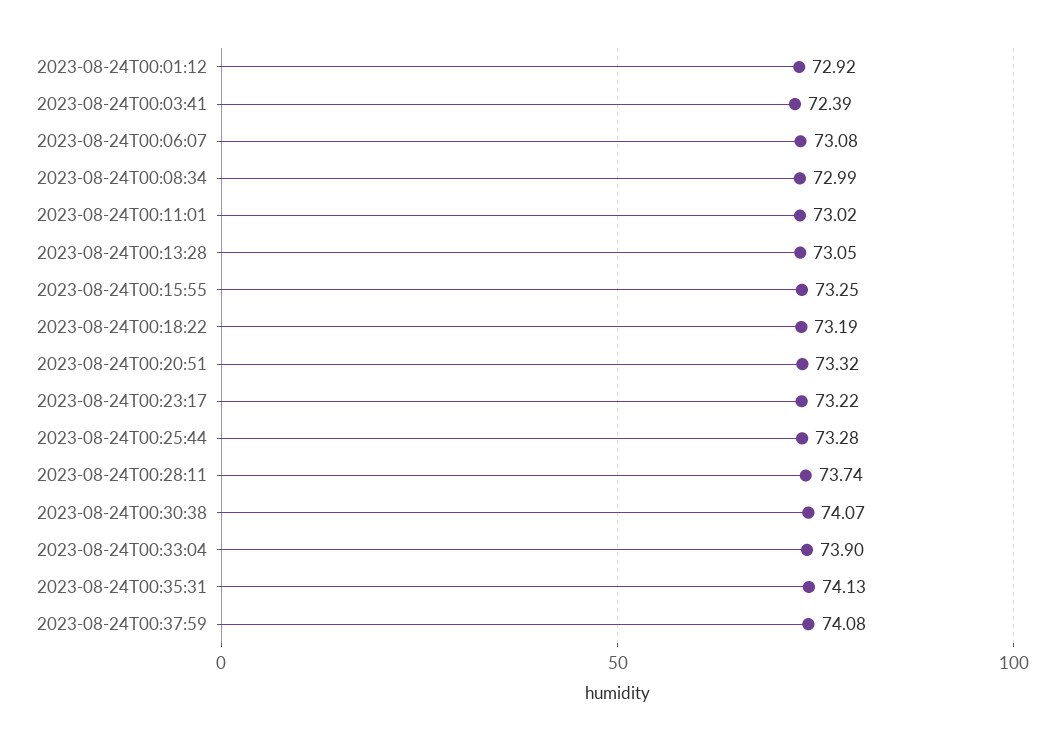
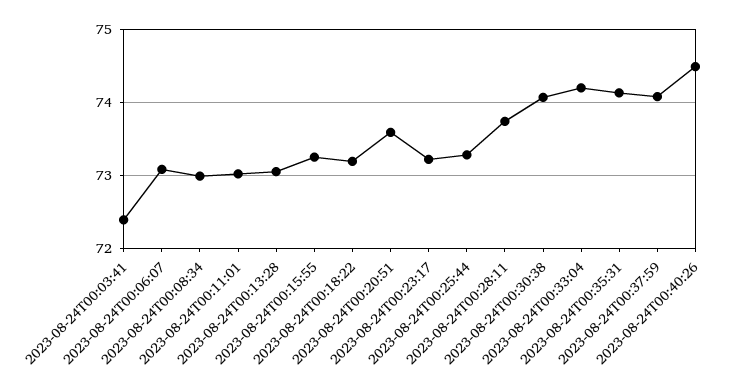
2023-08-24T00:01:12: 72.92 -> none
2023-08-24T00:20:51: 73.32 -> 73.6
2023-08-24T00:33:04: 73.9 -> 74.2
2023-08-24T00:40:26: none -> 74.5

